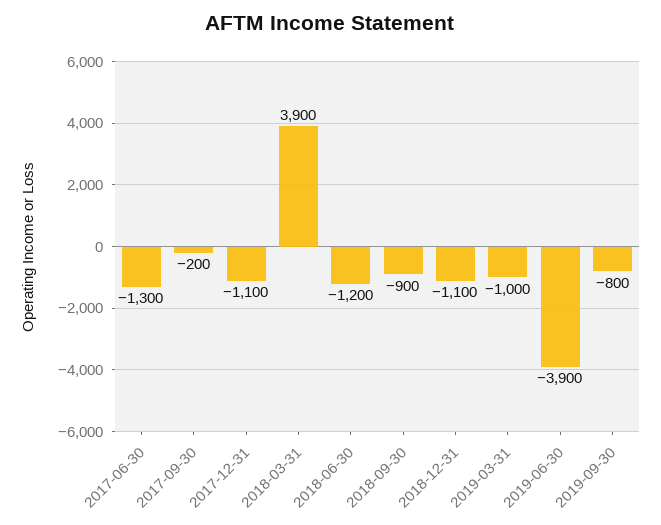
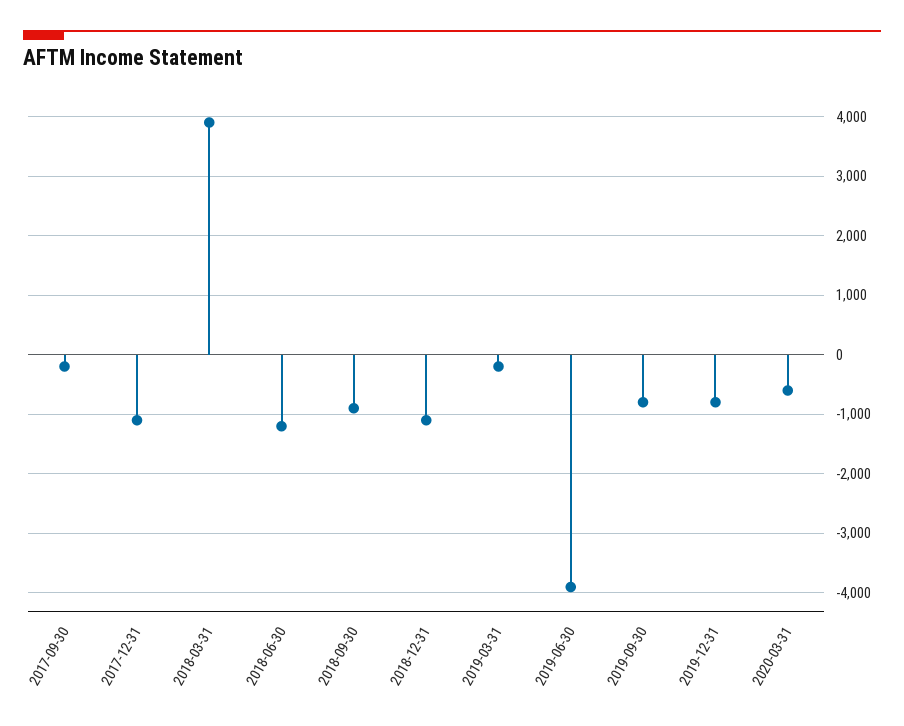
2017-06-30: -1300 -> none
2019-03-31: -1000 -> -200
2019-12-31: none -> -800
2020-03-31: none -> -600

